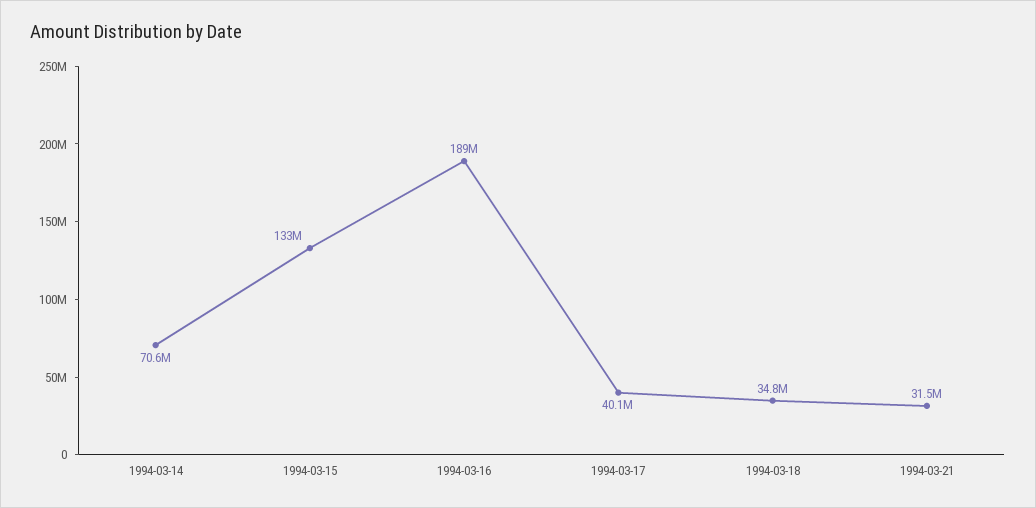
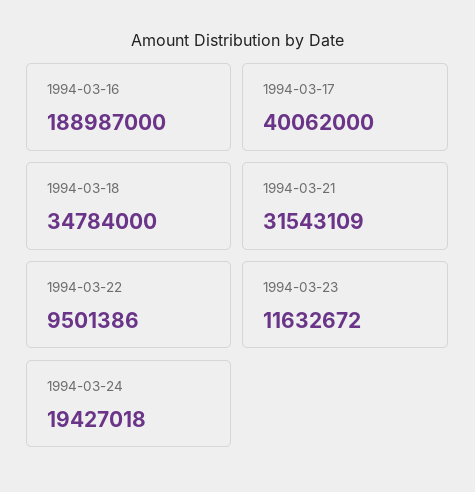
1994-03-14: 70600000 -> none
1994-03-15: 133000000 -> none
1994-03-22: none -> 9501386
1994-03-23: none -> 11632672
1994-03-24: none -> 19427018

